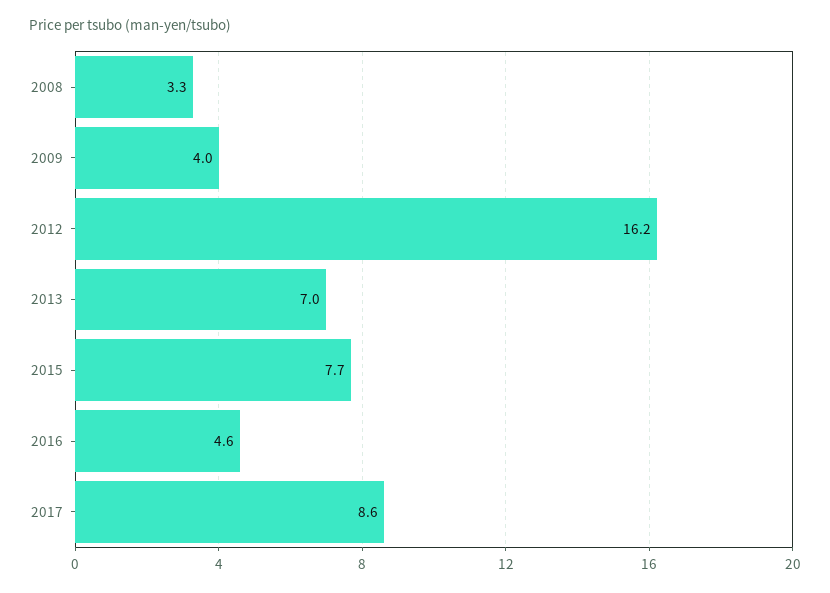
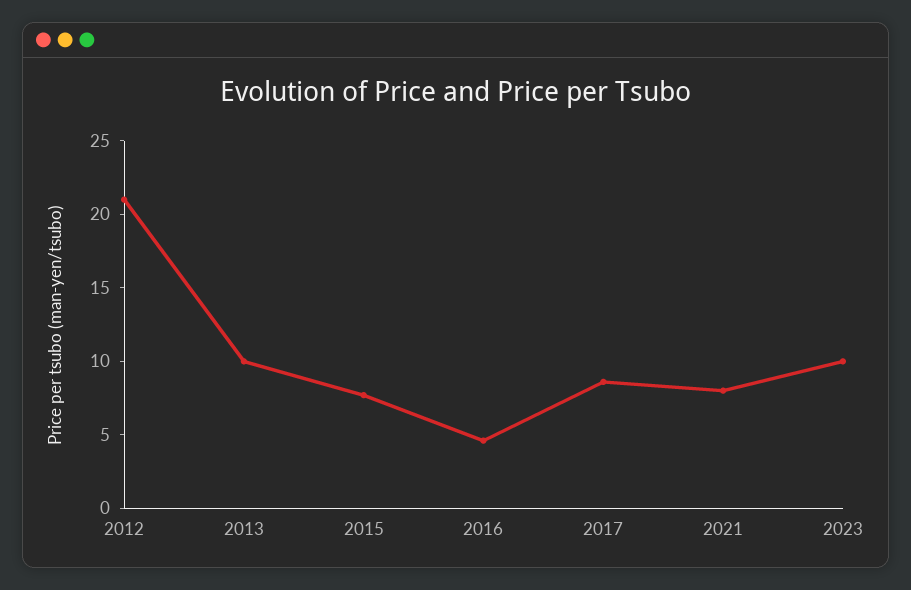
2008: 3.3 -> none
2009: 4 -> none
2012: 16.2 -> 21
2013: 7 -> 10
2021: none -> 8
2023: none -> 10

